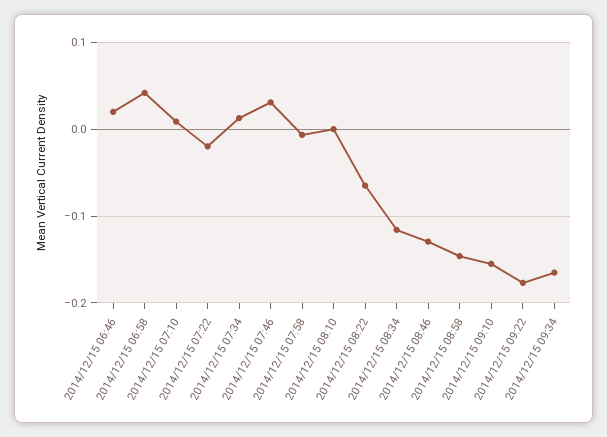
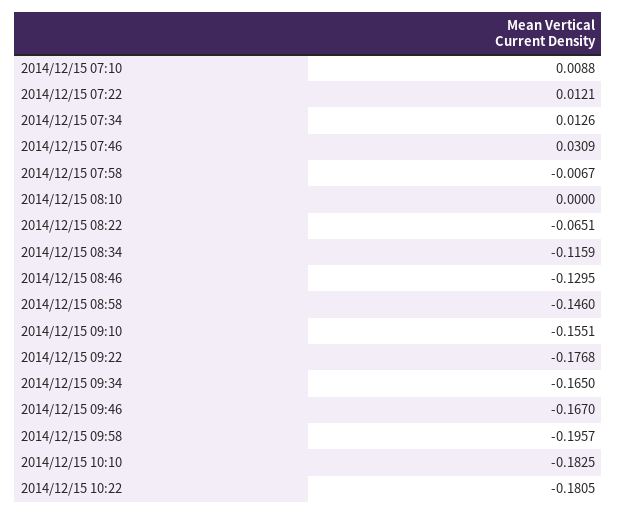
2014/12/15 06:46: 0.02 -> none
2014/12/15 06:58: 0.04 -> none
2014/12/15 07:22: -0.02 -> 0.0121
2014/12/15 09:46: none -> -0.167
2014/12/15 09:58: none -> -0.1957
2014/12/15 10:10: none -> -0.1825
2014/12/15 10:22: none -> -0.1805

